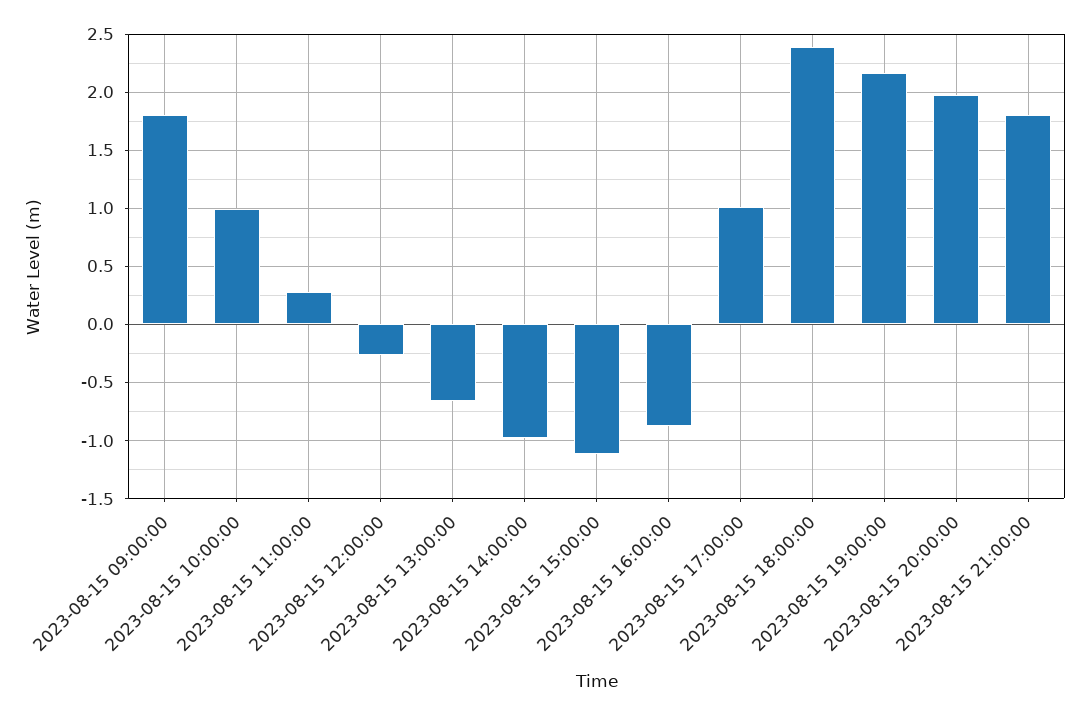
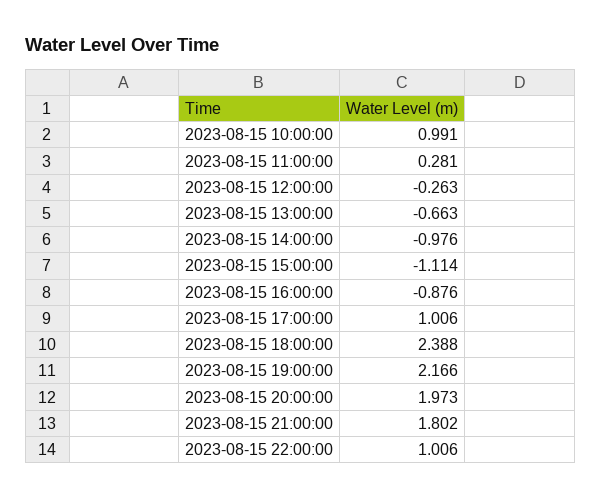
2023-08-15 09:00:00: 1.8 -> none
2023-08-15 22:00:00: none -> 1.006

